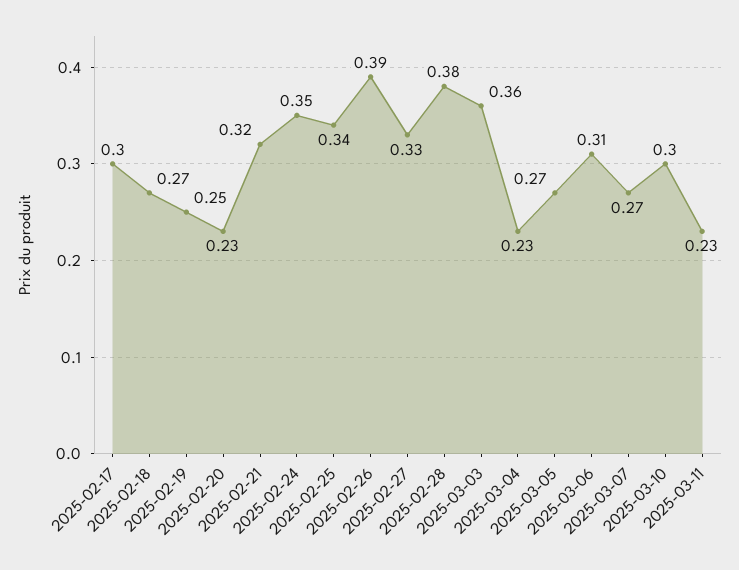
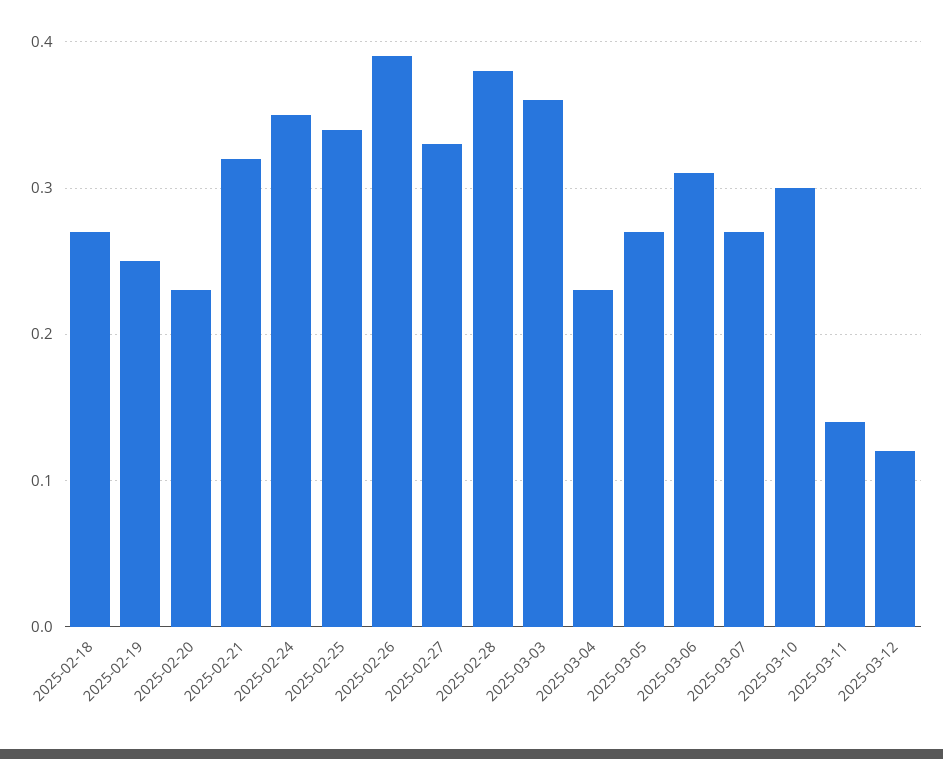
2025-02-17: 0.3 -> none
2025-03-11: 0.23 -> 0.14
2025-03-12: none -> 0.12

